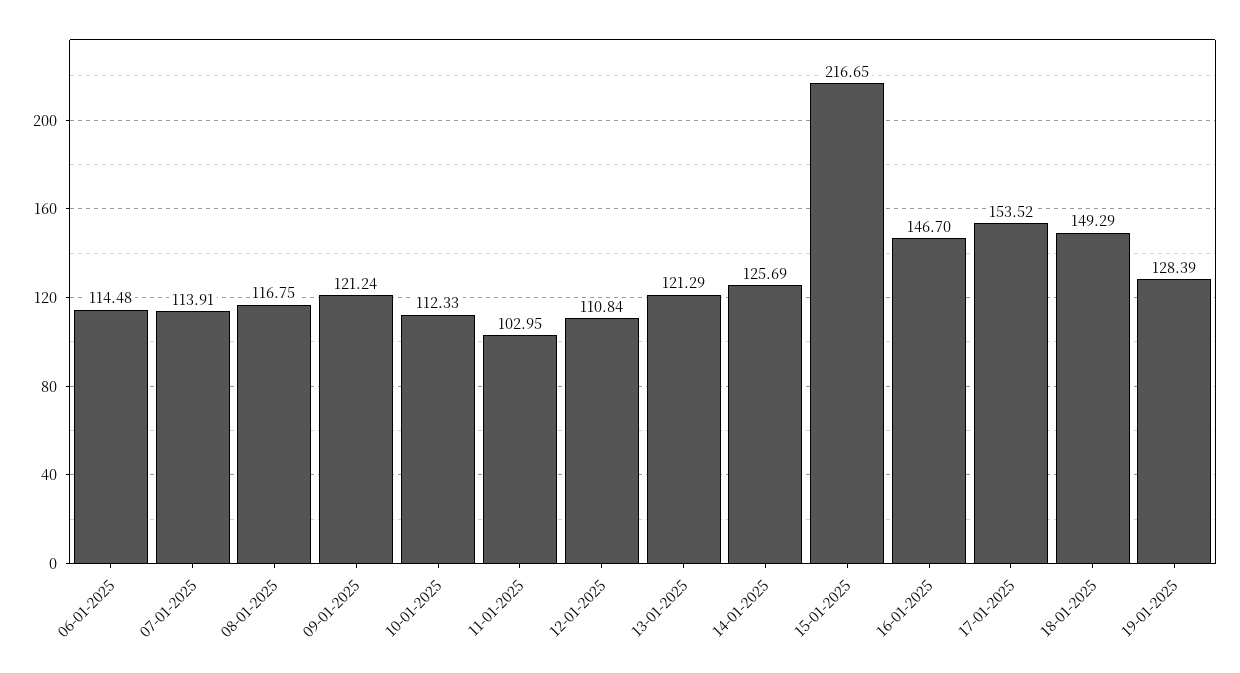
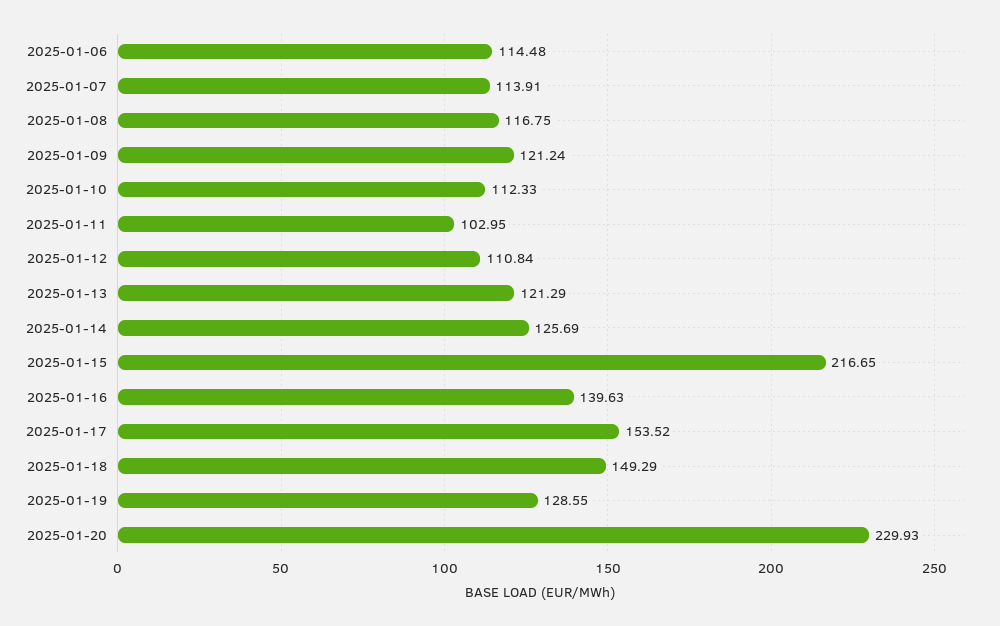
16-01-2025: 146.7 -> 139.63
19-01-2025: 128.39 -> 128.55
2025-01-20: none -> 229.93

